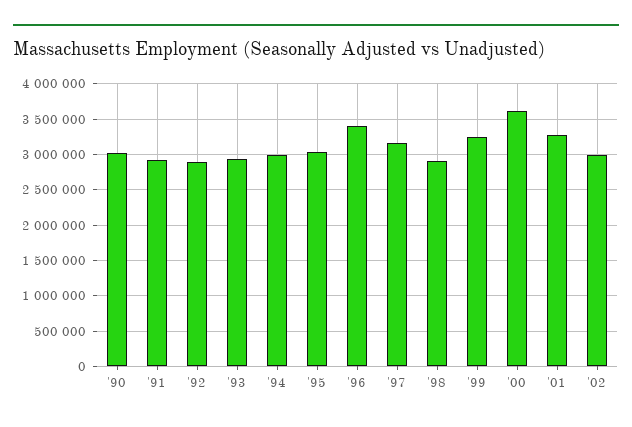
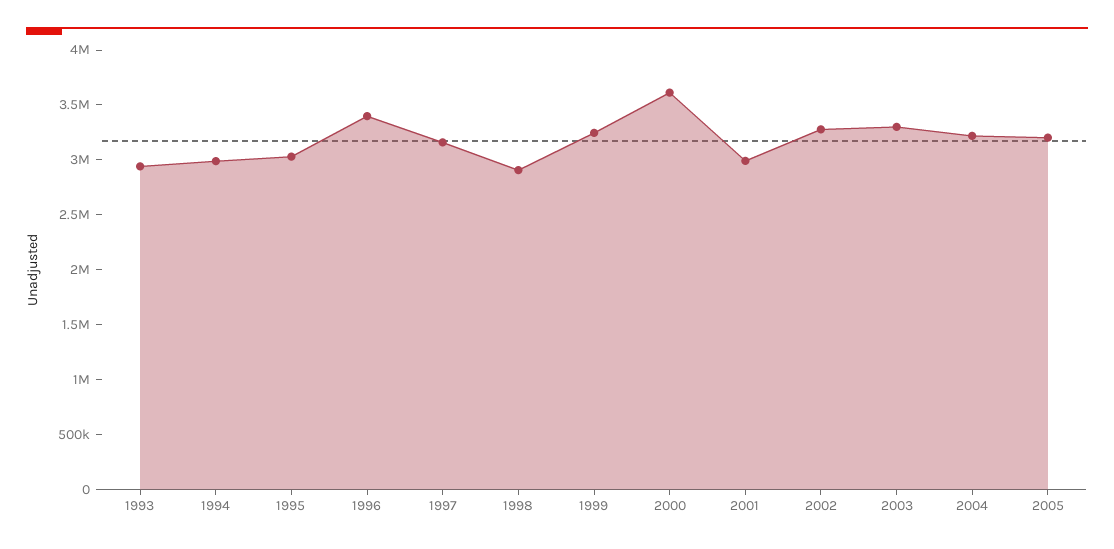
'90: 3000000 -> none
'91: 2900000 -> none
'92: 2900000 -> none
'01: 3300000 -> 3000000
'02: 3000000 -> 3300000
2003: none -> 3300000
2004: none -> 3200000
2005: none -> 3200000

